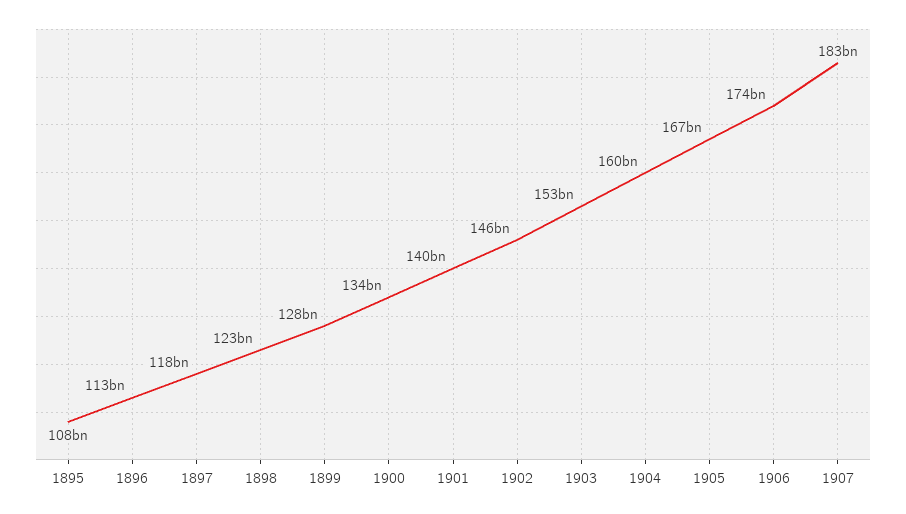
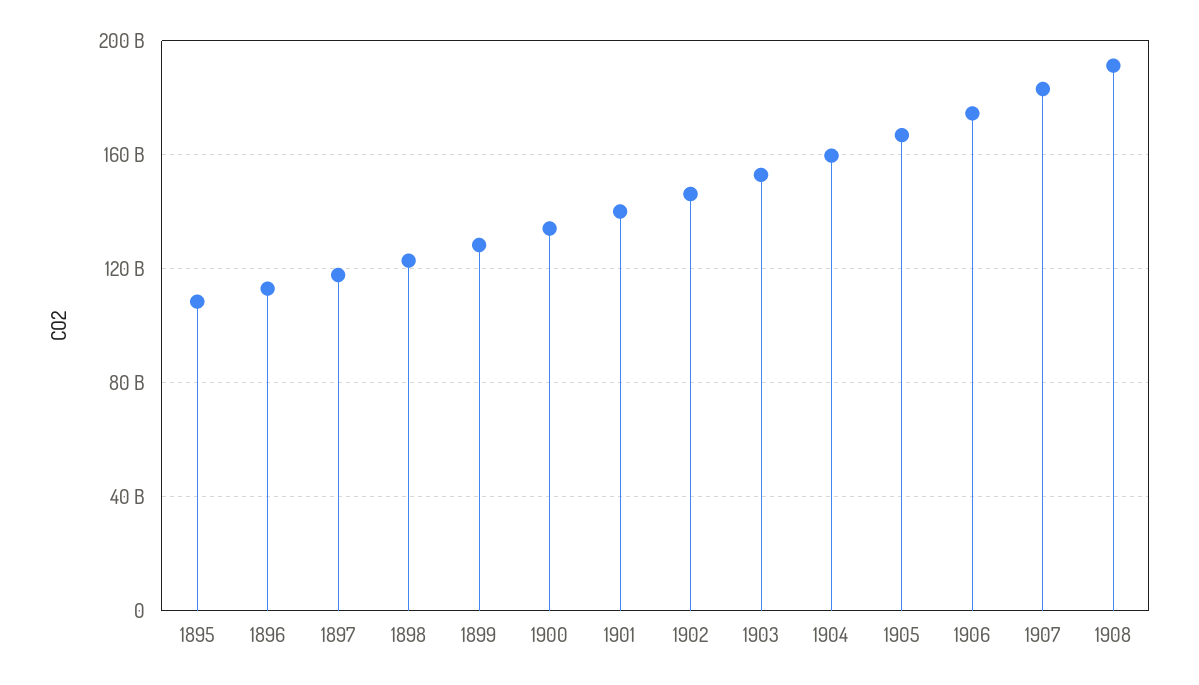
1908: none -> 190000000000

